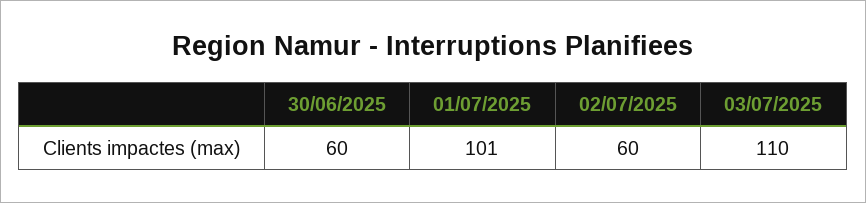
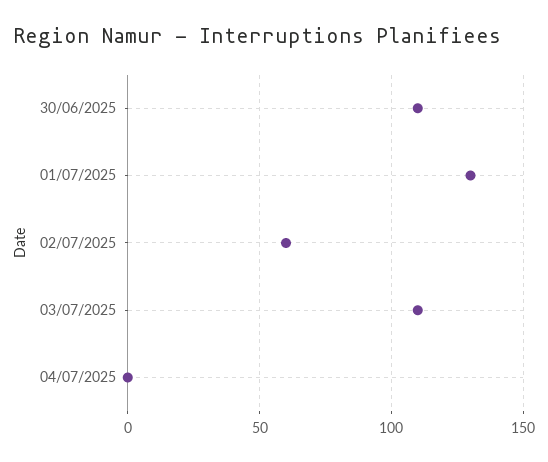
30/06/2025: 60 -> 110
01/07/2025: 101 -> 130
04/07/2025: none -> 0

